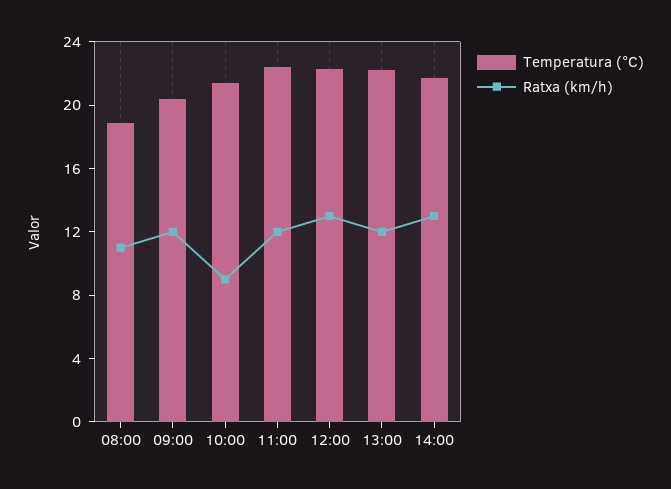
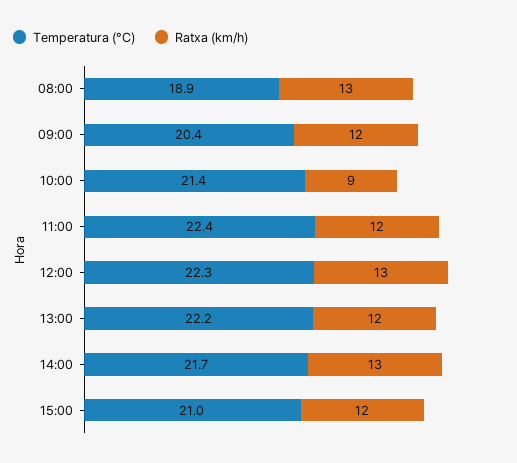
Ratxa (km/h), 08:00: 11 -> 13
Temperatura (°C), 15:00: none -> 21
Ratxa (km/h), 15:00: none -> 12

